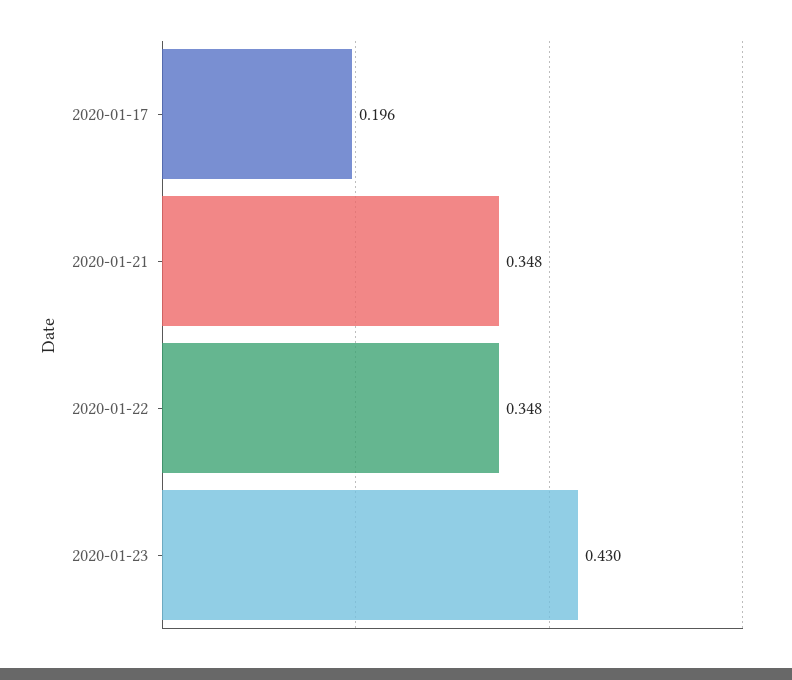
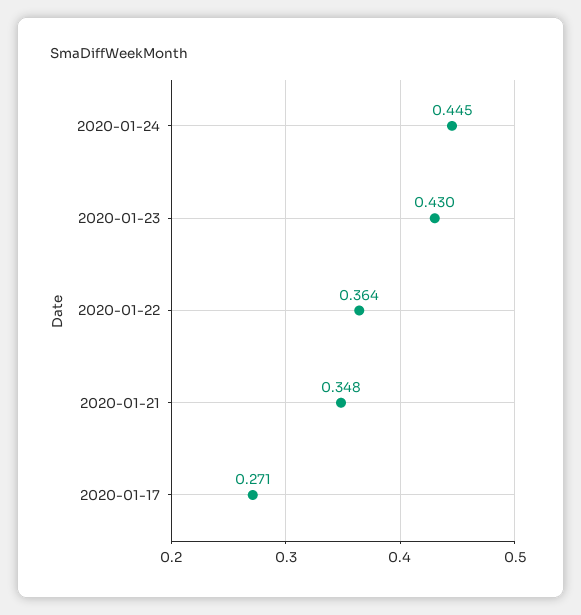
2020-01-17: 0.196 -> 0.271
2020-01-22: 0.348 -> 0.364
2020-01-24: none -> 0.445

